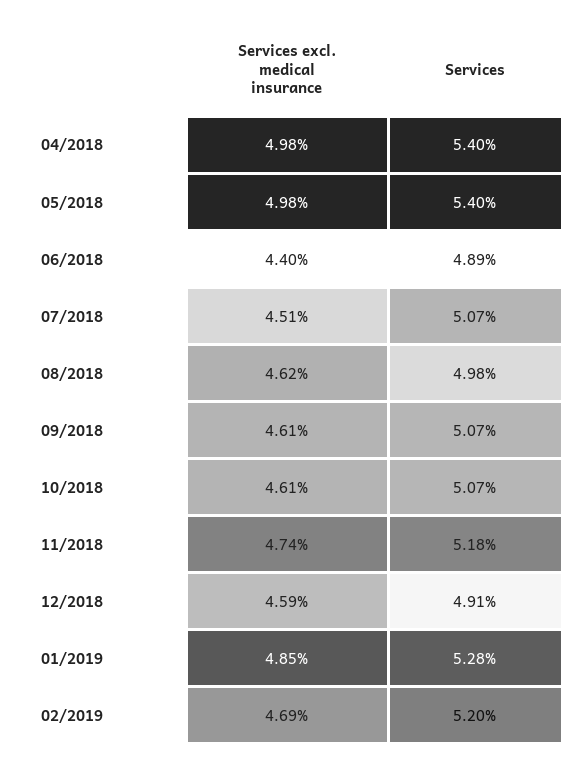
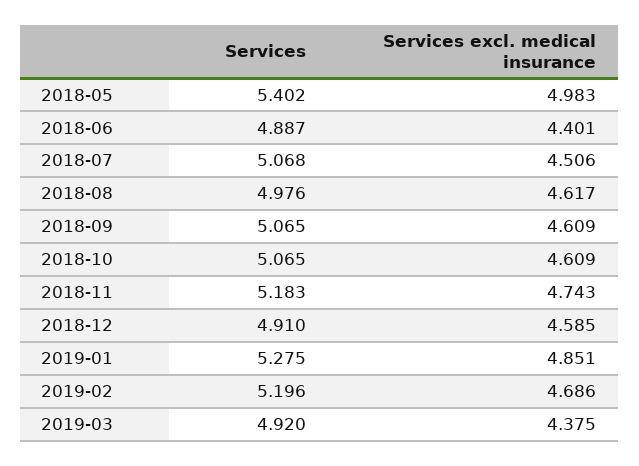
Services excl. medical insurance, 04/2018: 4.98 -> none
Services, 04/2018: 5.4 -> none
Services, 2019-03: none -> 4.92
Services excl. medical insurance, 2019-03: none -> 4.375

